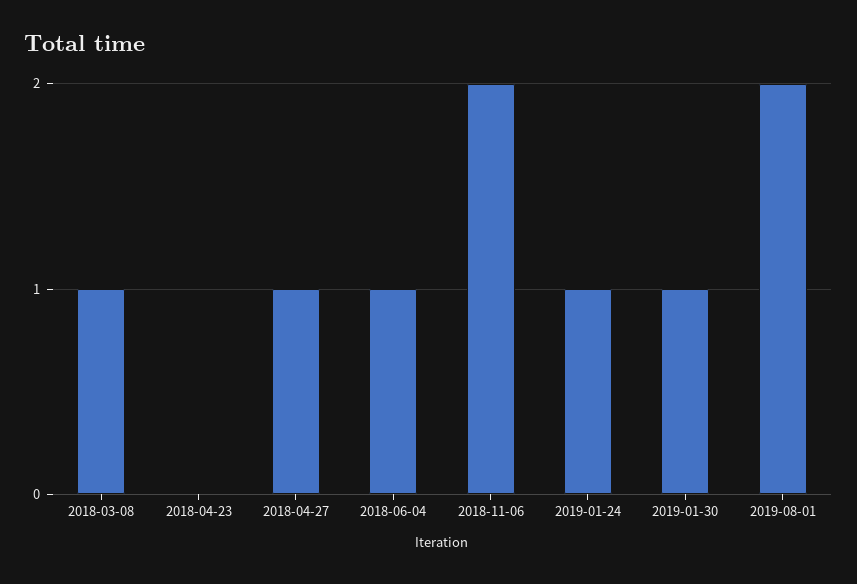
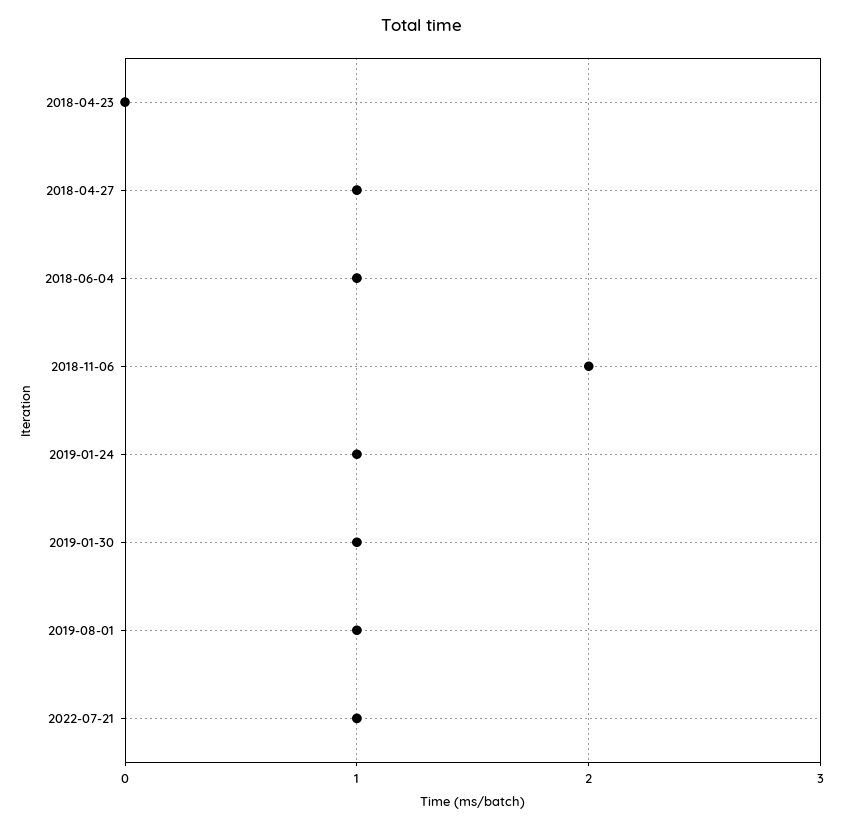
2018-03-08: 1 -> none
2019-08-01: 2 -> 1
2022-07-21: none -> 1

